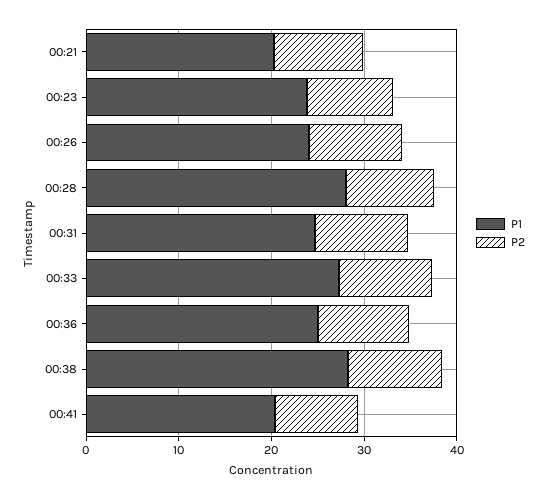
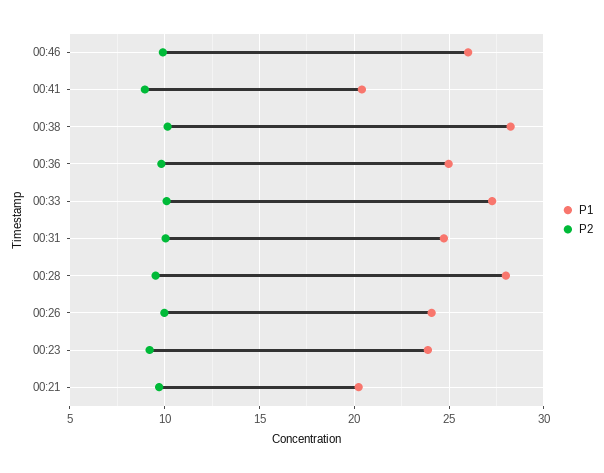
P1, 00:46: none -> 26
P2, 00:46: none -> 10

